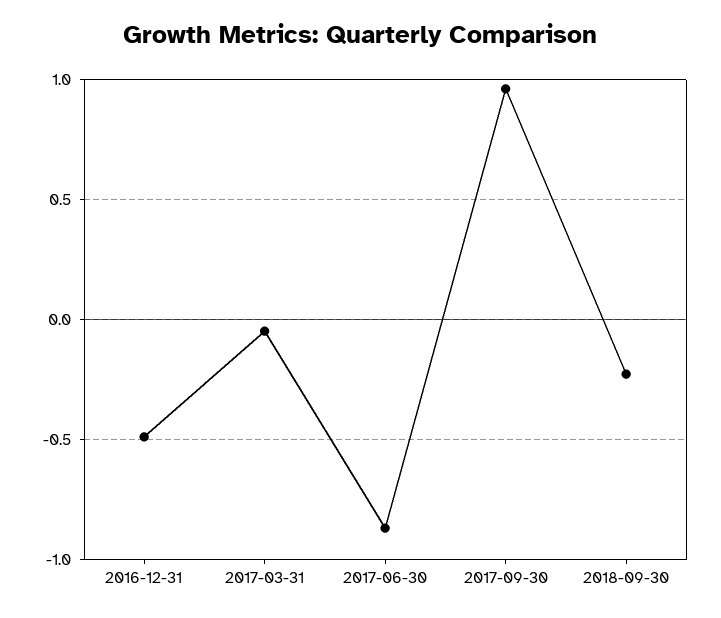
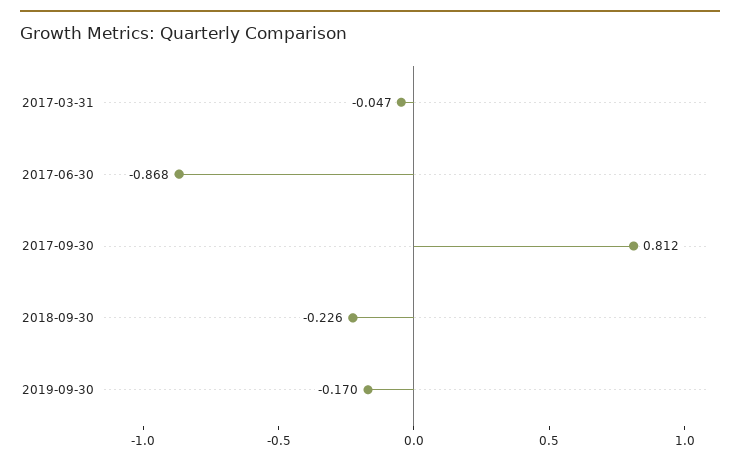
2016-12-31: -0.5 -> none
2017-09-30: 0.95 -> 0.812
2019-09-30: none -> -0.17

